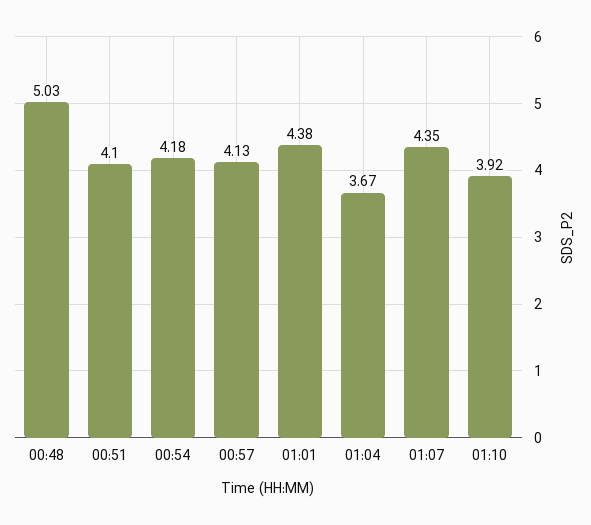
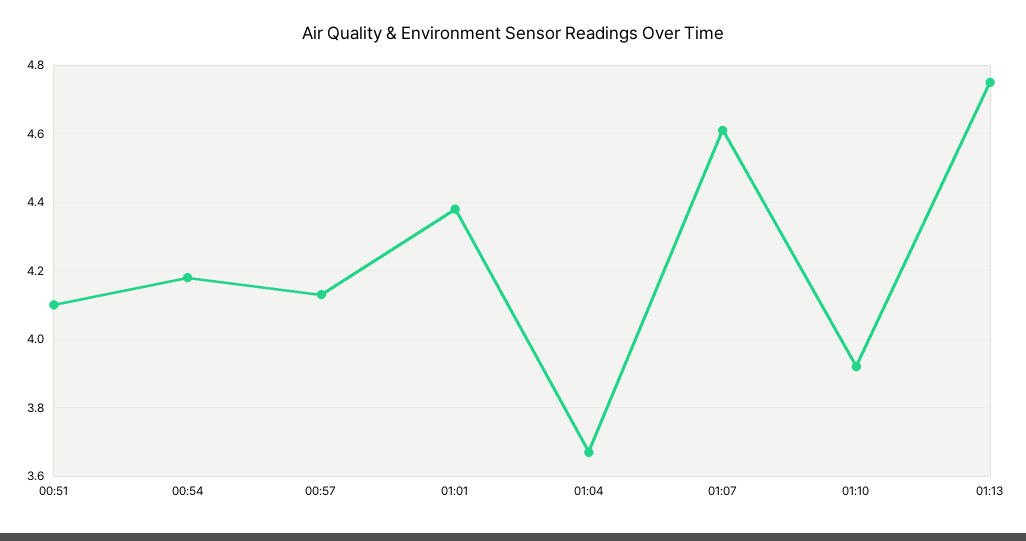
00:48: 5.03 -> none
01:07: 4.35 -> 4.6
01:13: none -> 4.75

